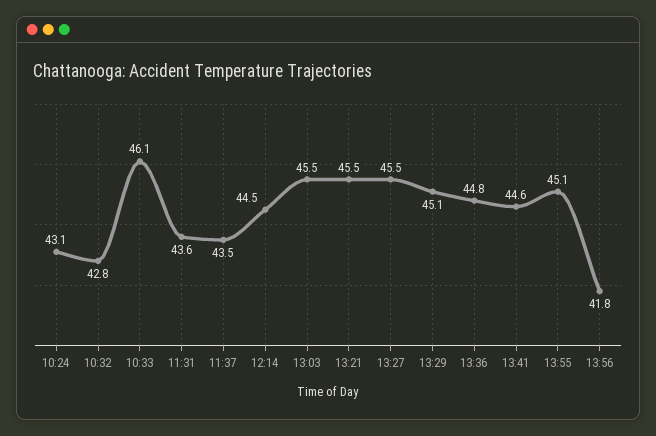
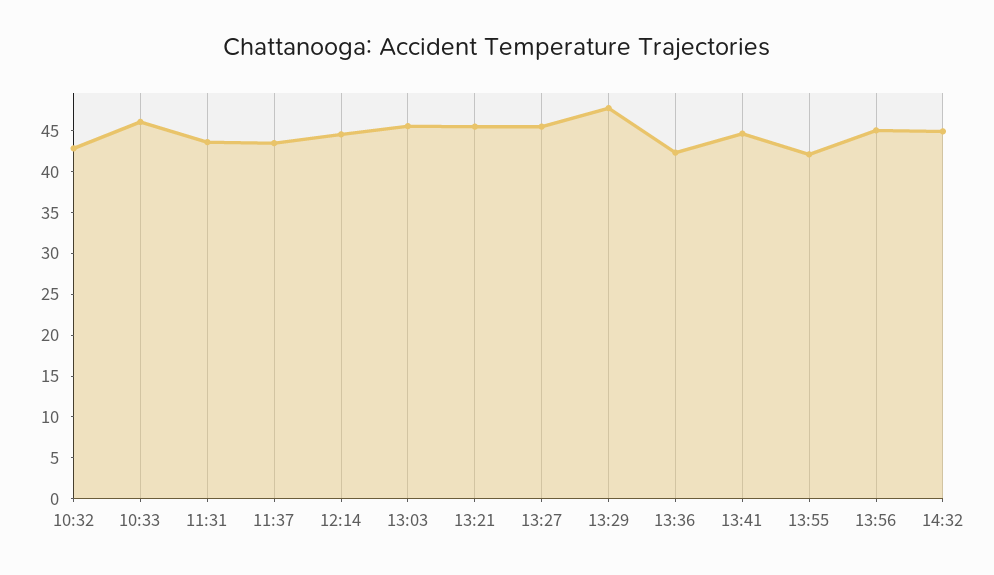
10:24: 43.1 -> none
13:29: 45.1 -> 48
13:36: 44.8 -> 42
13:55: 45.1 -> 42
13:56: 41.8 -> 45
14:32: none -> 45

